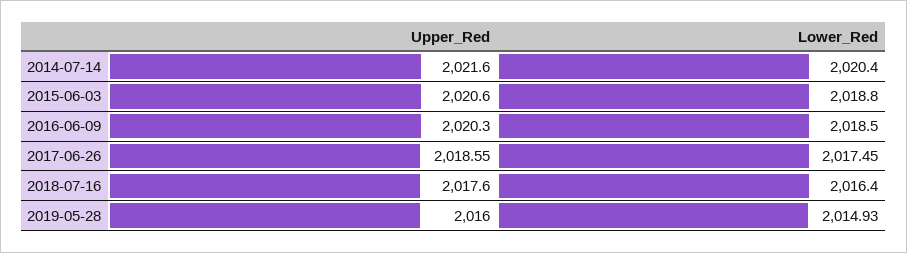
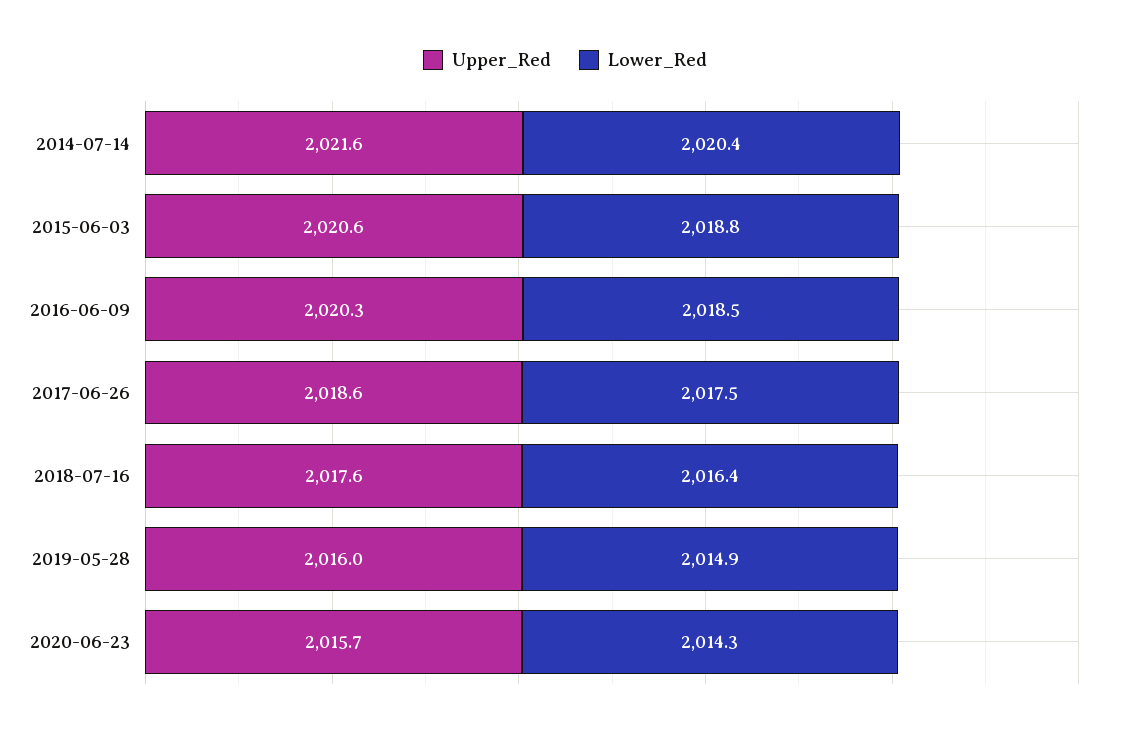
Upper_Red, 2020-06-23: none -> 2015.7
Lower_Red, 2020-06-23: none -> 2014.3

